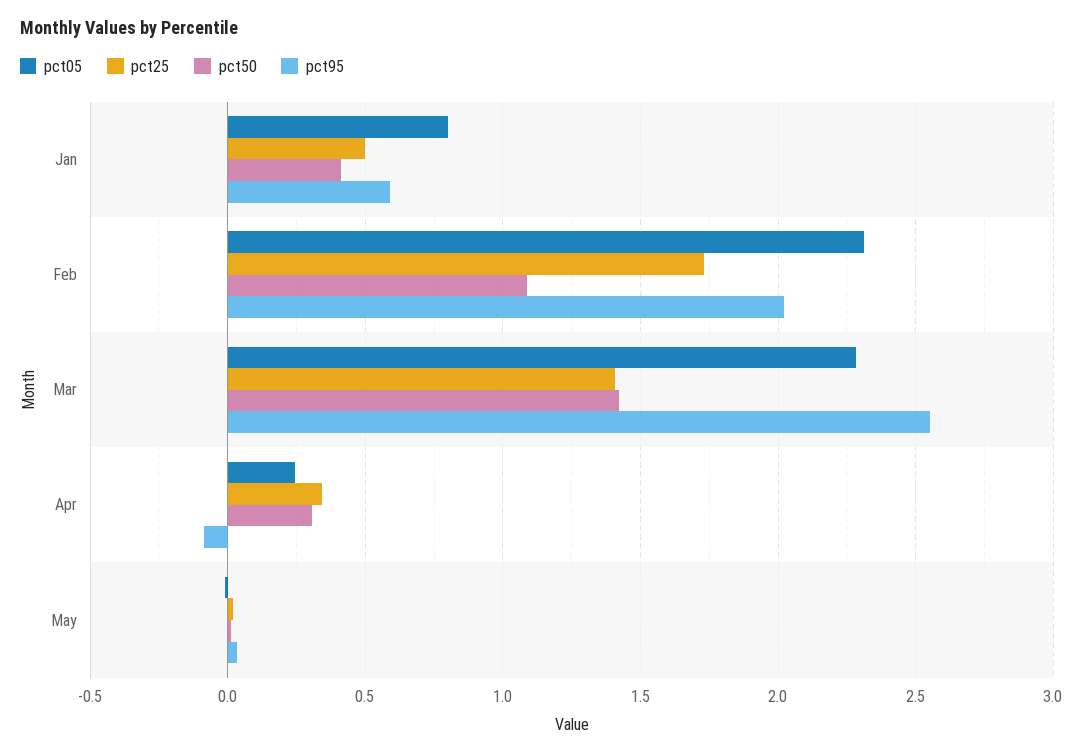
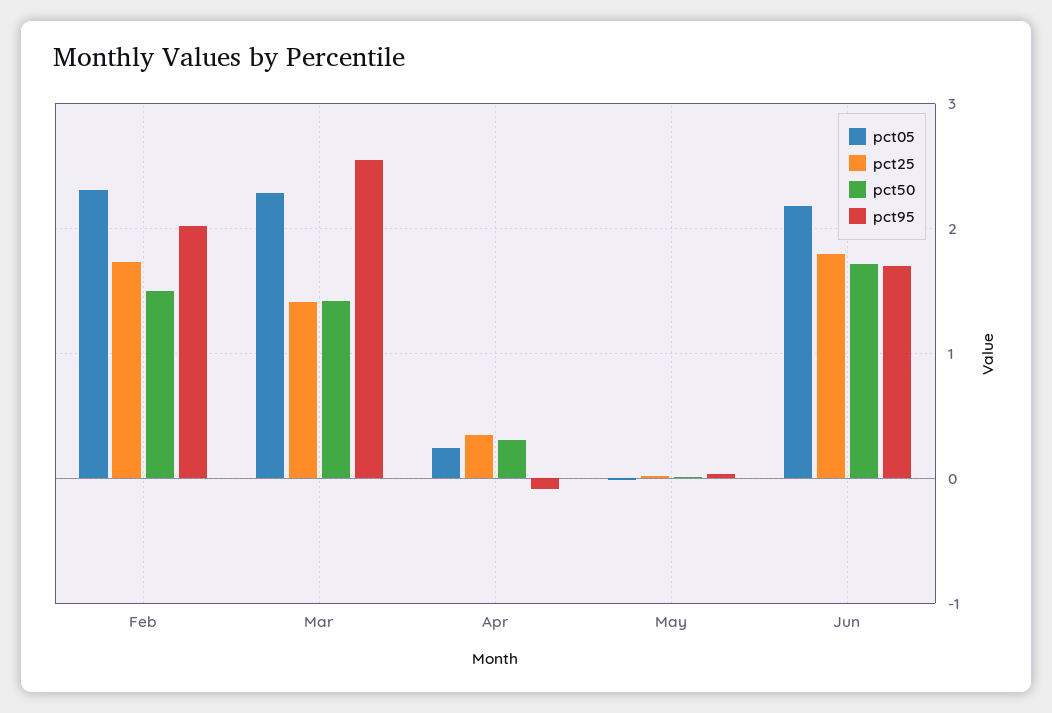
pct05, Jan: 0.8 -> none
pct25, Jan: 0.5 -> none
pct50, Jan: 0.4 -> none
pct95, Jan: 0.6 -> none
pct50, Feb: 1.1 -> 1.5
pct05, Jun: none -> 2.2
pct25, Jun: none -> 1.8
pct50, Jun: none -> 1.7
pct95, Jun: none -> 1.7

